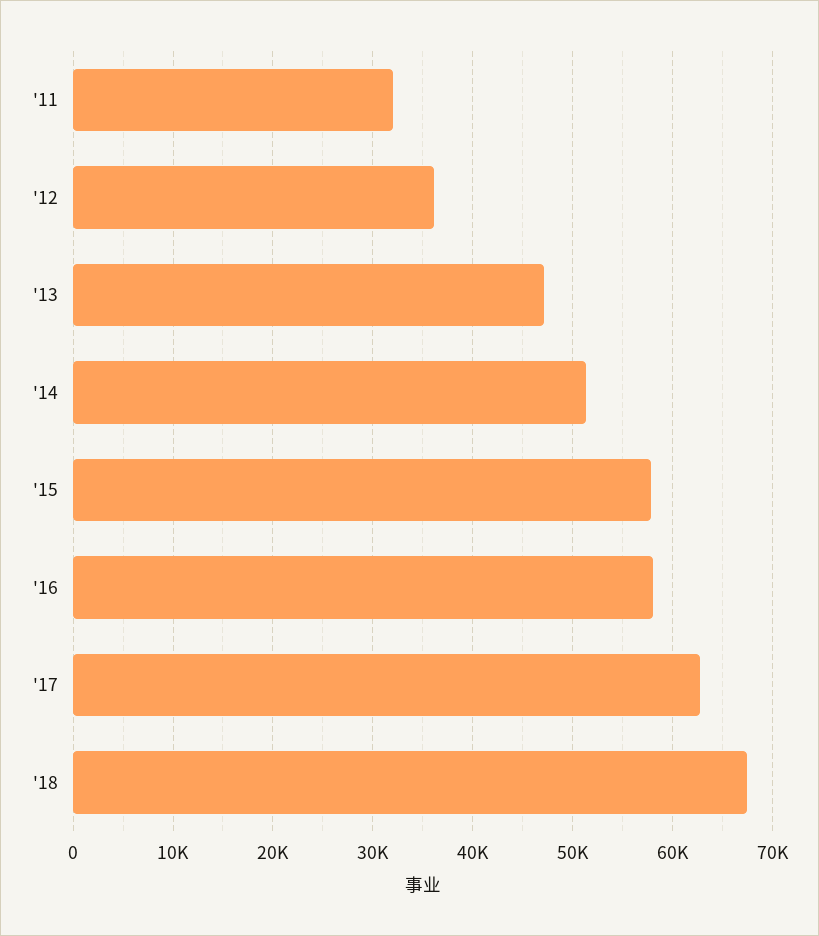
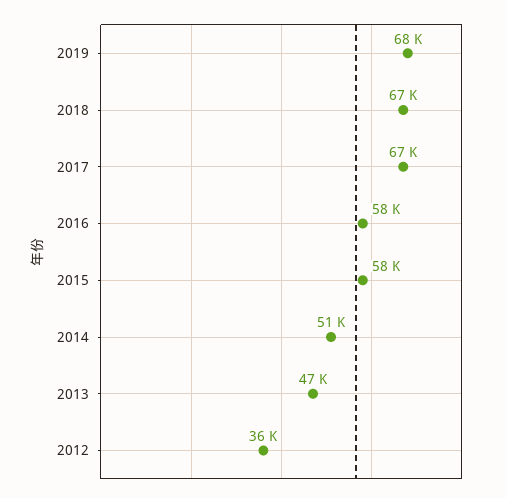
'11: 32000 -> none
'17: 63000 -> 67000
2019: none -> 68000

